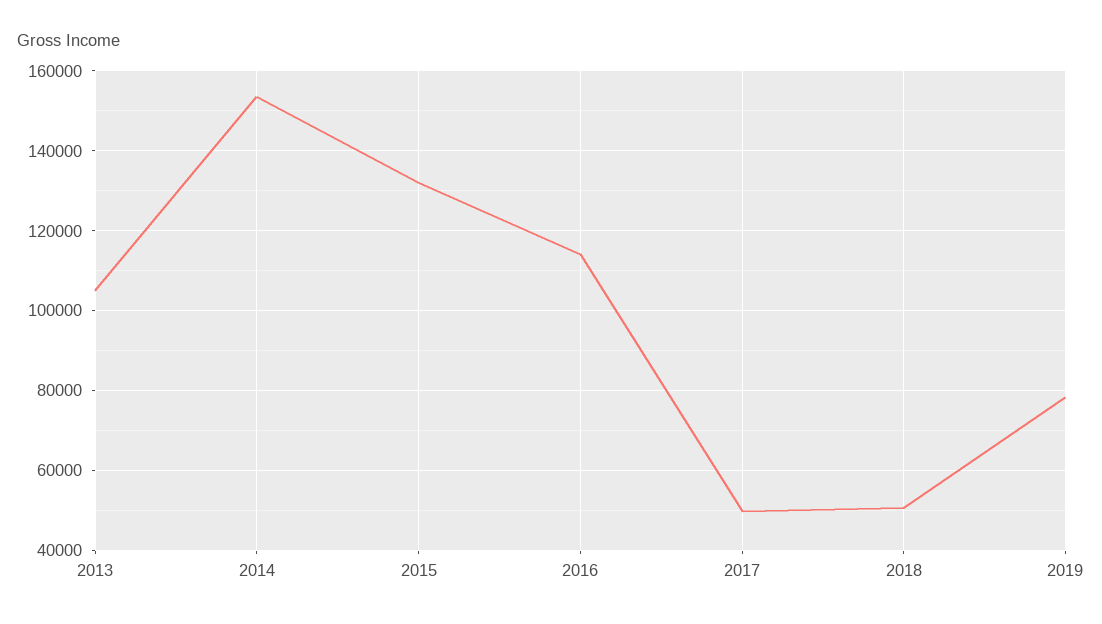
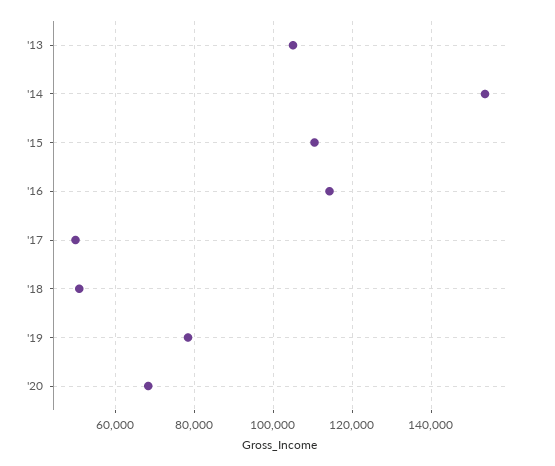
2015: 132000 -> 110000
'20: none -> 68000

